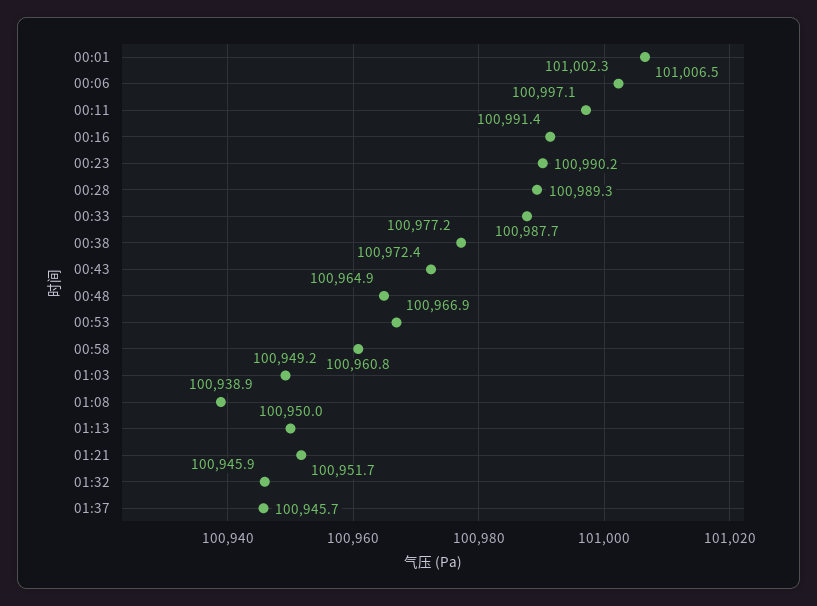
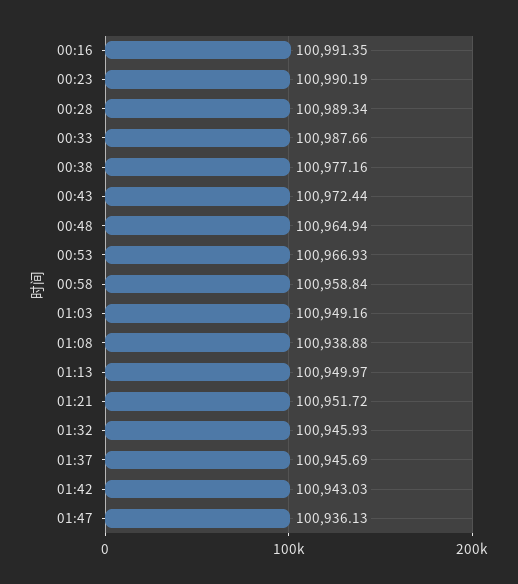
00:01: 101006.5 -> none
00:06: 101002.3 -> none
00:11: 100997.1 -> none
00:58: 100960.8 -> 100958.84
01:42: none -> 100943.03
01:47: none -> 100936.13

